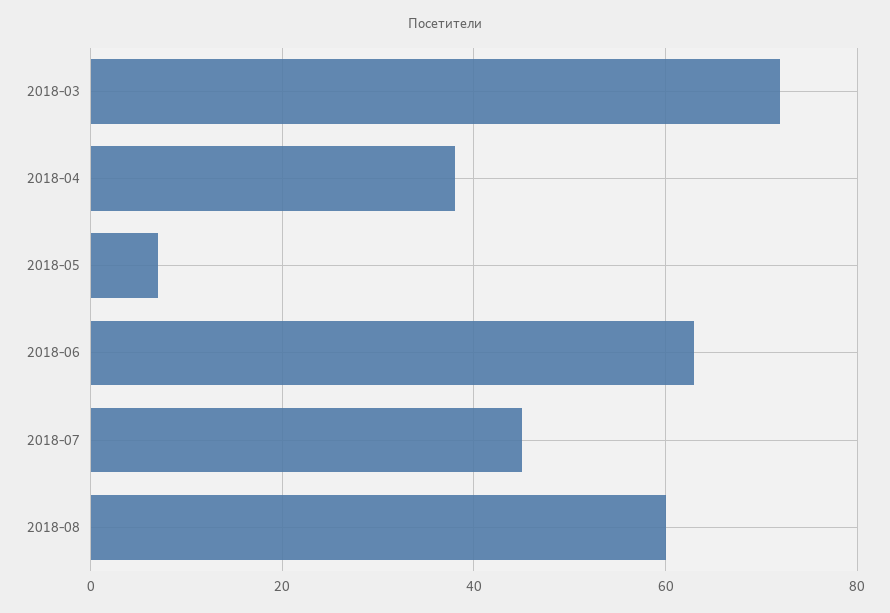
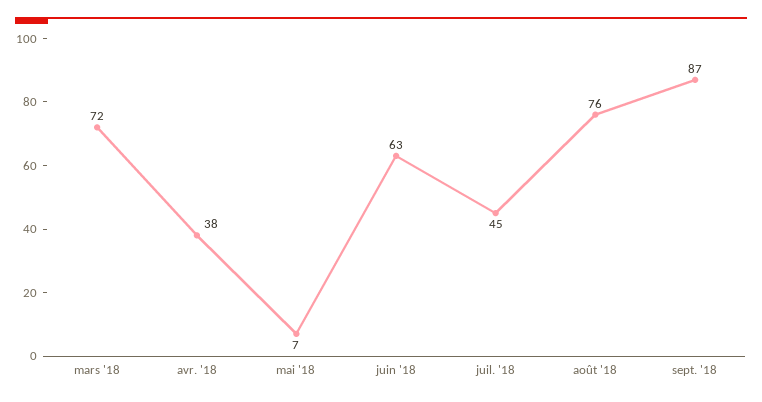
2018-08: 60 -> 76
sept. '18: none -> 87

